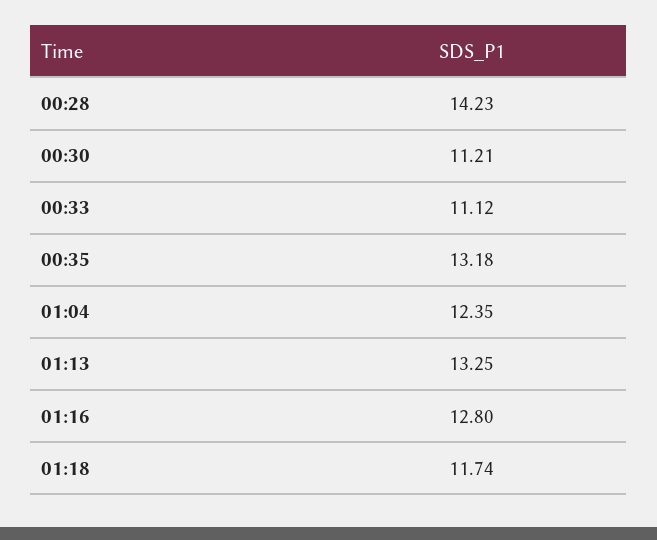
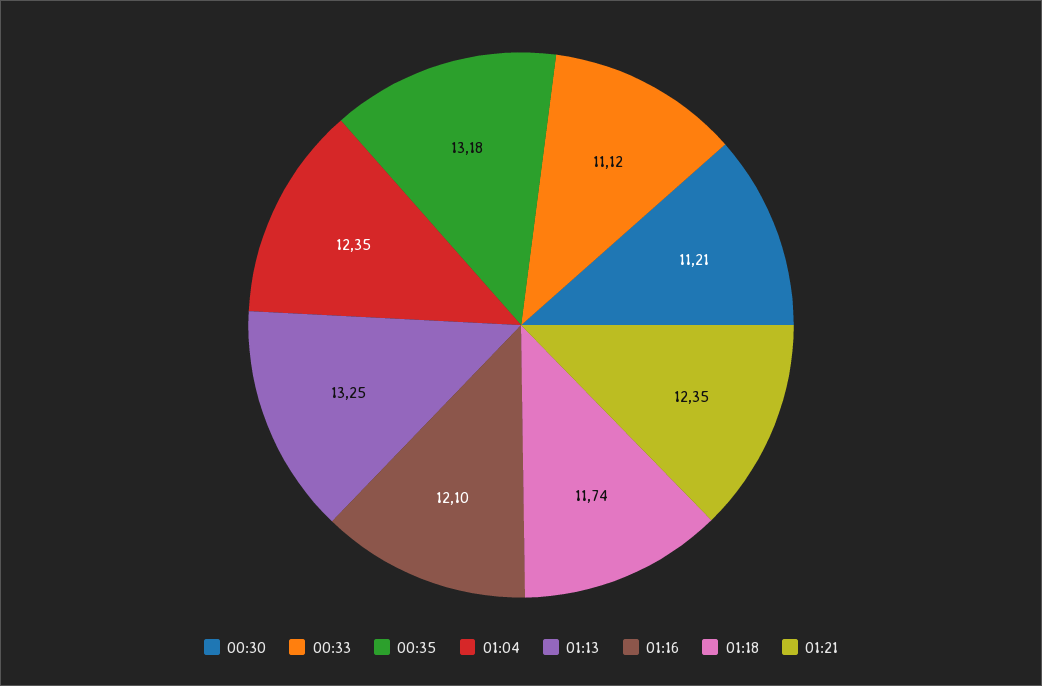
00:28: 14.23 -> none
01:16: 12.8 -> 12.1
01:21: none -> 12.35

